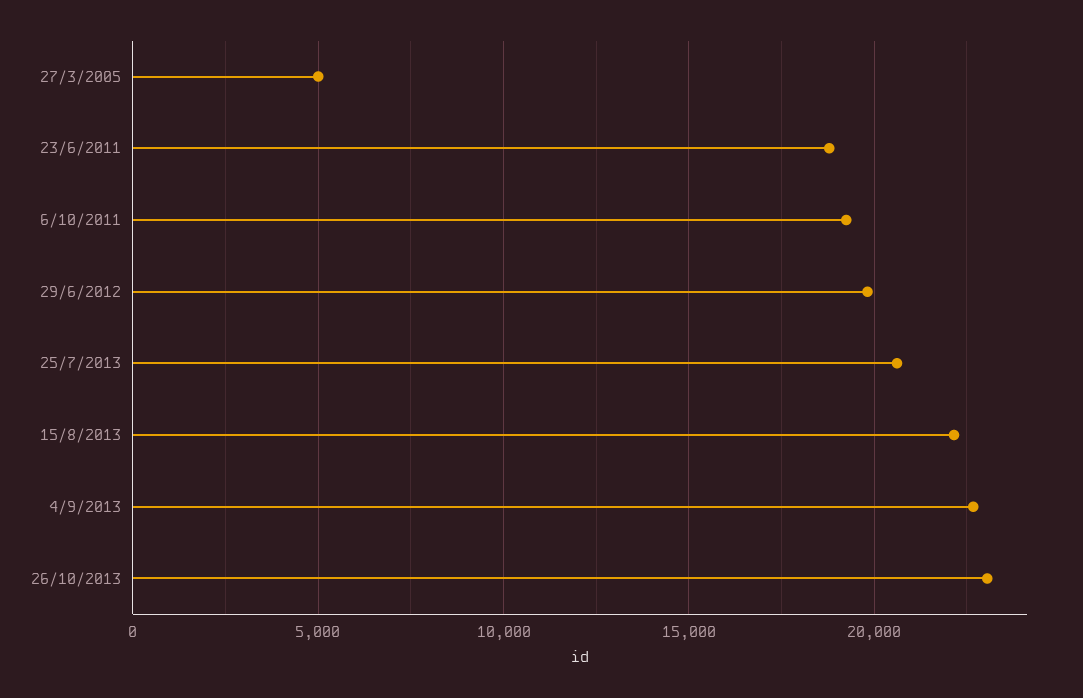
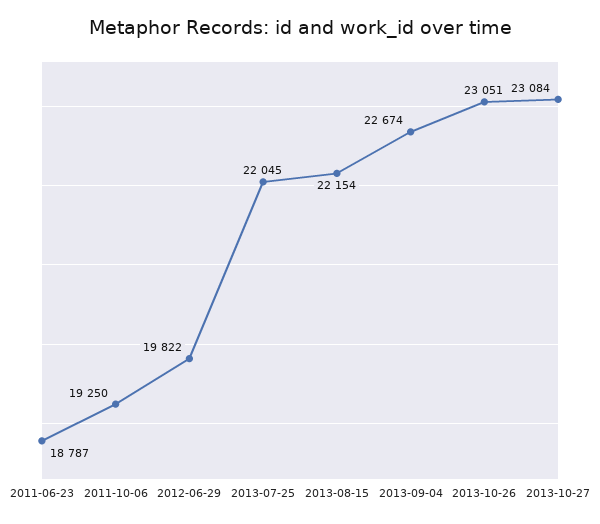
27/3/2005: 5000 -> none
25/7/2013: 20500 -> 22045
2013-10-27: none -> 23084

